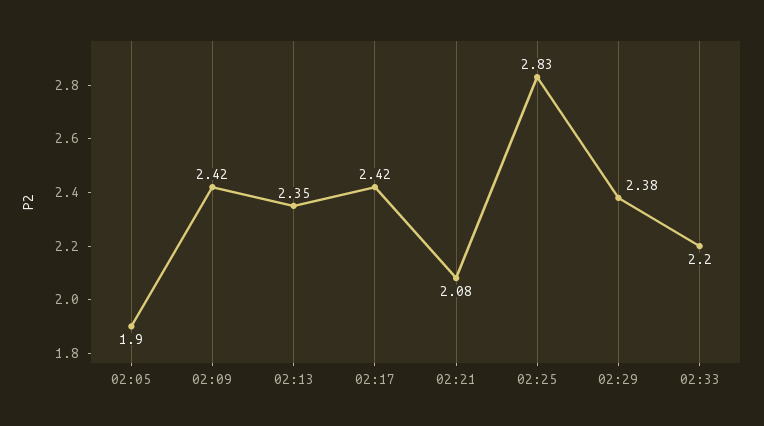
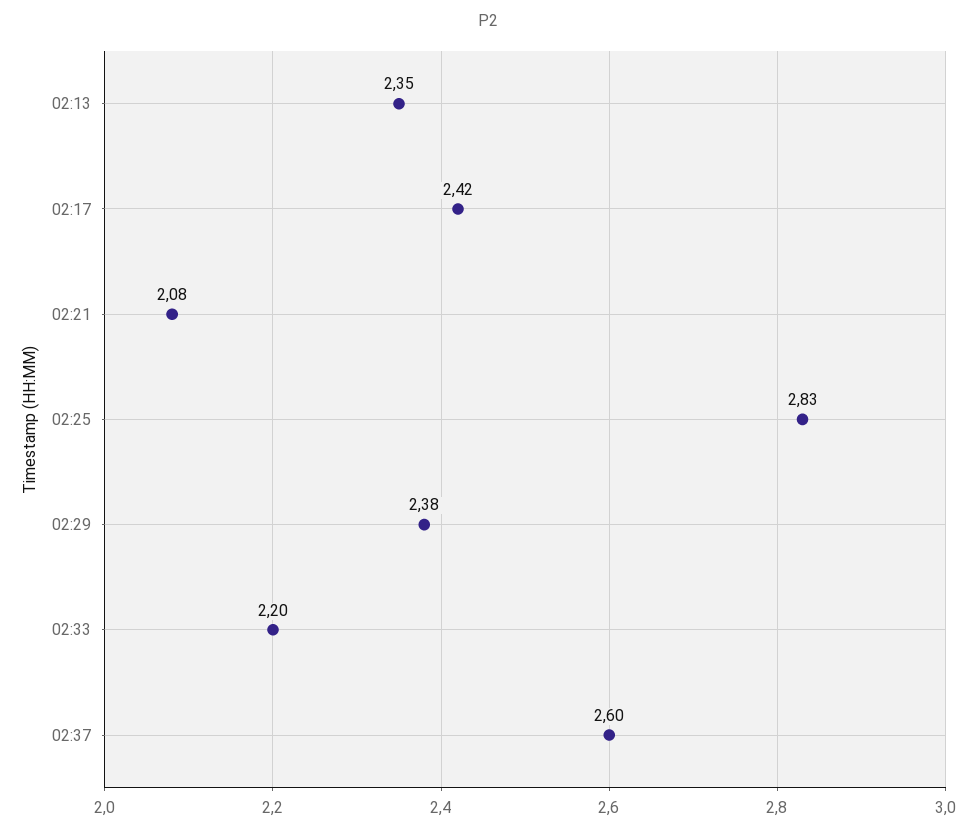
02:05: 1.9 -> none
02:09: 2.42 -> none
02:37: none -> 2.6

